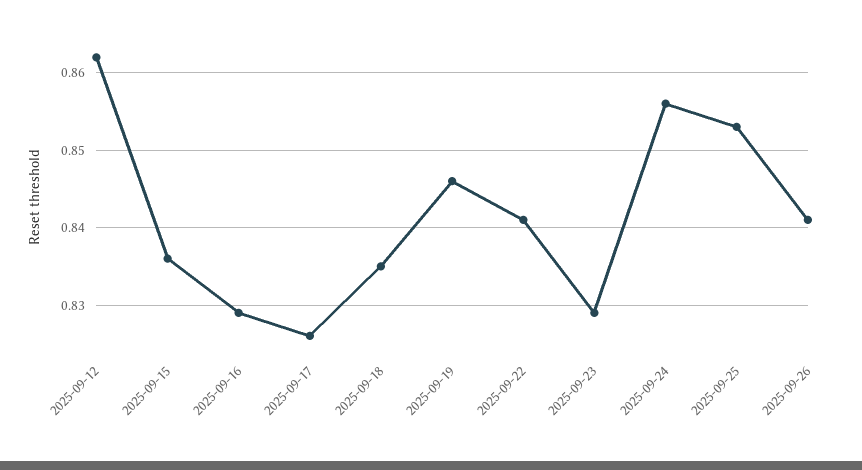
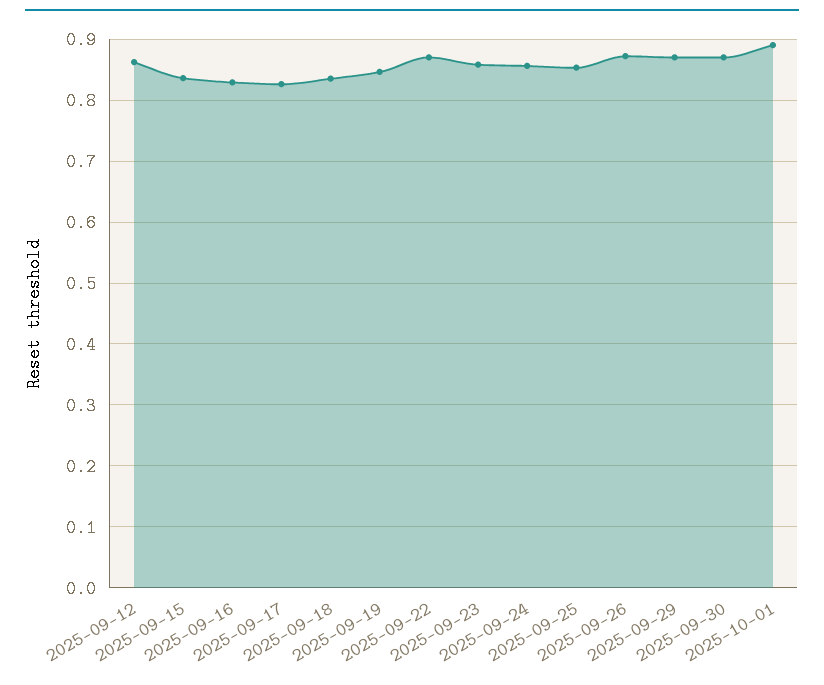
2025-09-22: 0.841 -> 0.87
2025-09-23: 0.829 -> 0.86
2025-09-26: 0.841 -> 0.87
2025-09-29: none -> 0.87
2025-09-30: none -> 0.87
2025-10-01: none -> 0.89

